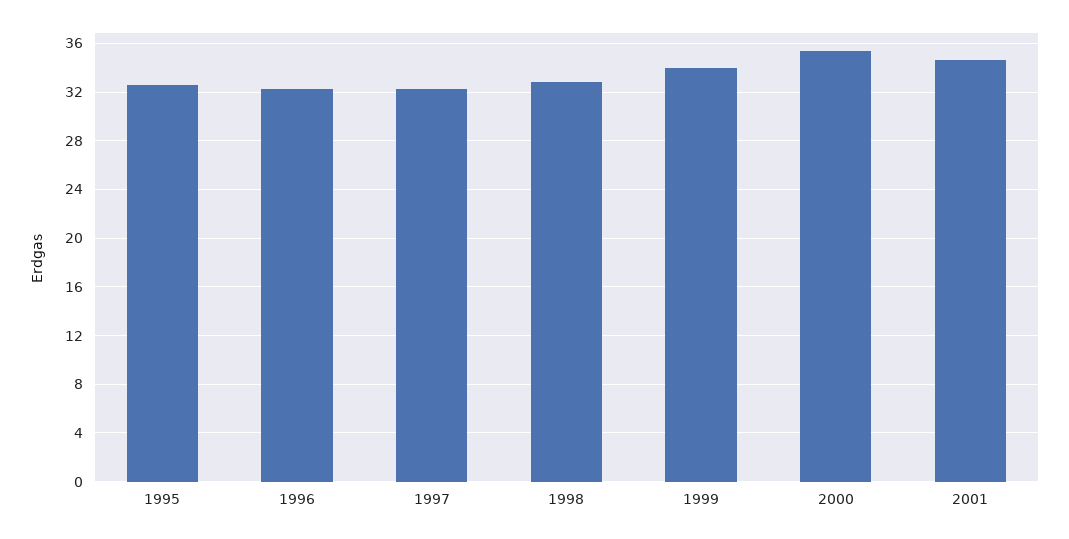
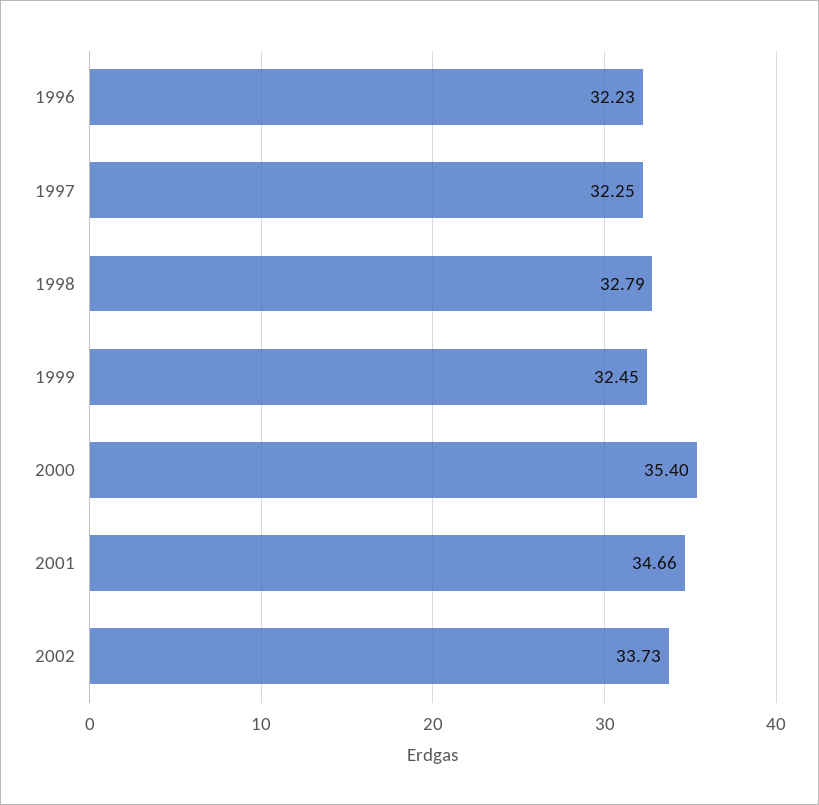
1995: 32.5 -> none
1999: 34 -> 32.45
2002: none -> 33.73

